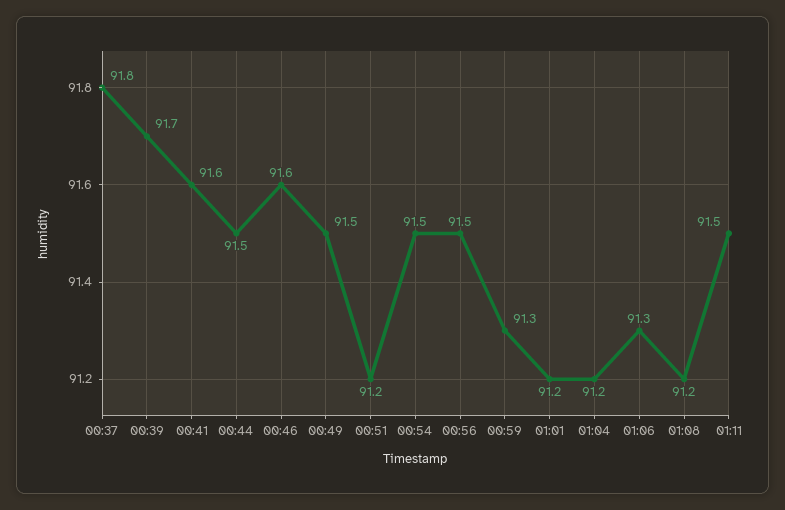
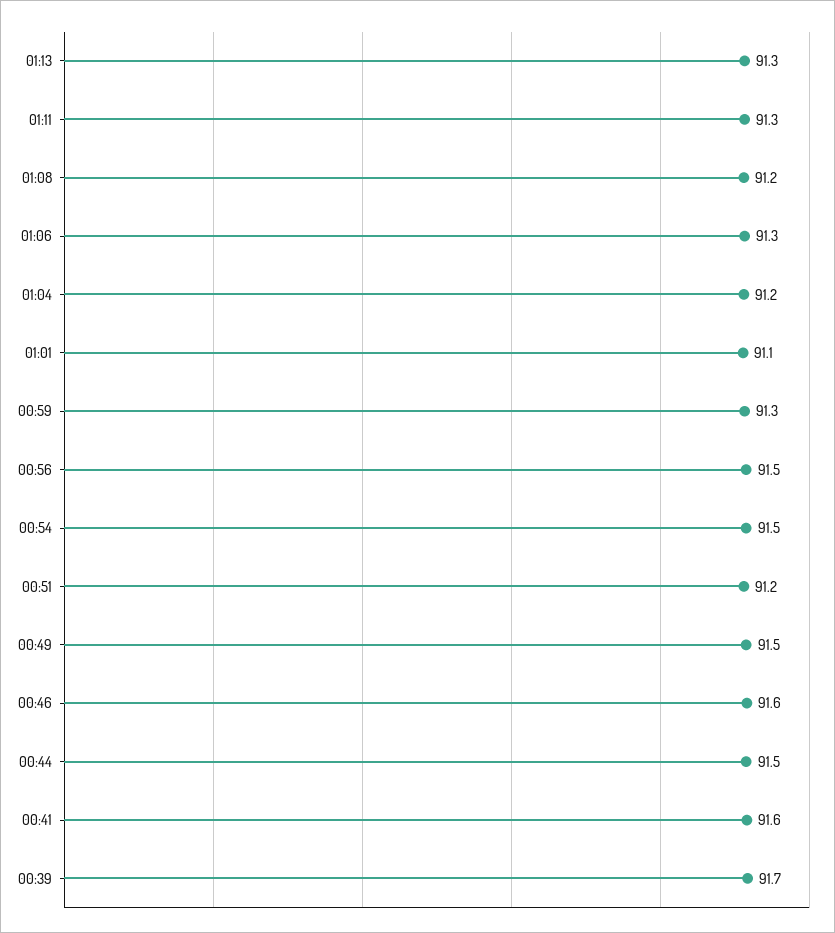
00:37: 91.8 -> none
01:01: 91.2 -> 91.1
01:11: 91.5 -> 91.3
01:13: none -> 91.3

